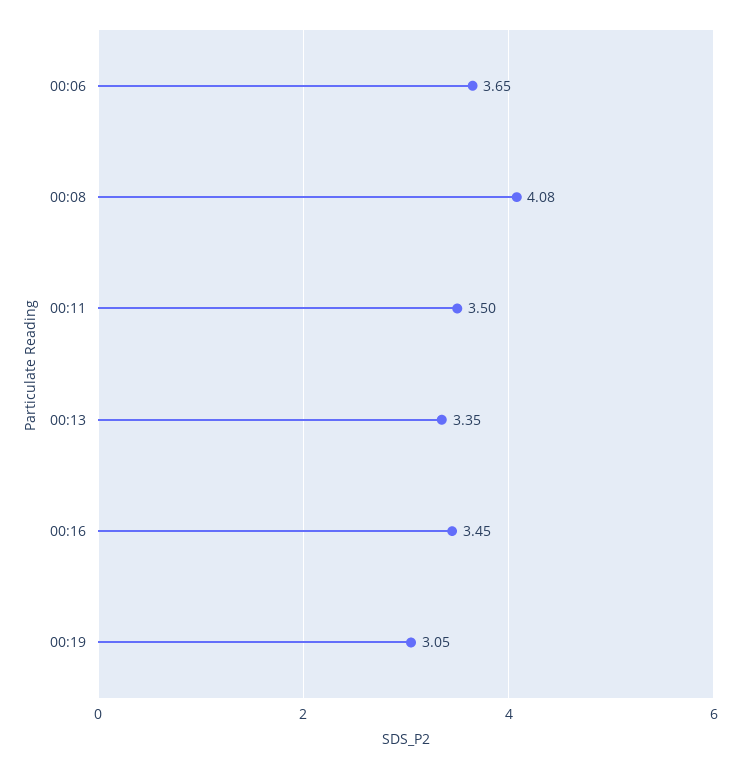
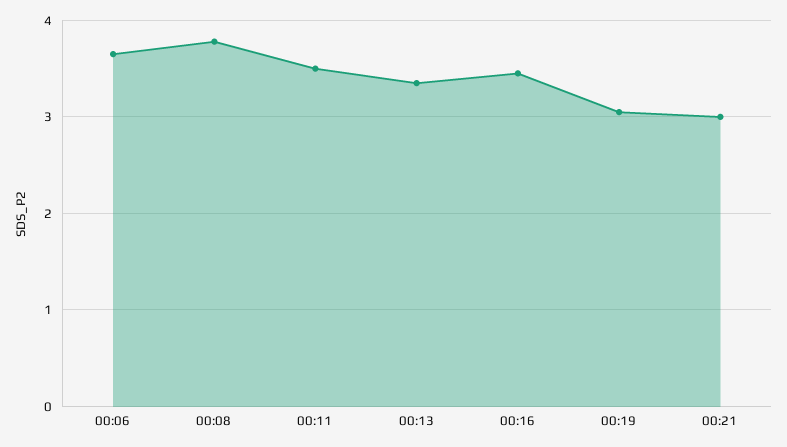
00:08: 4.08 -> 3.8
00:21: none -> 3

